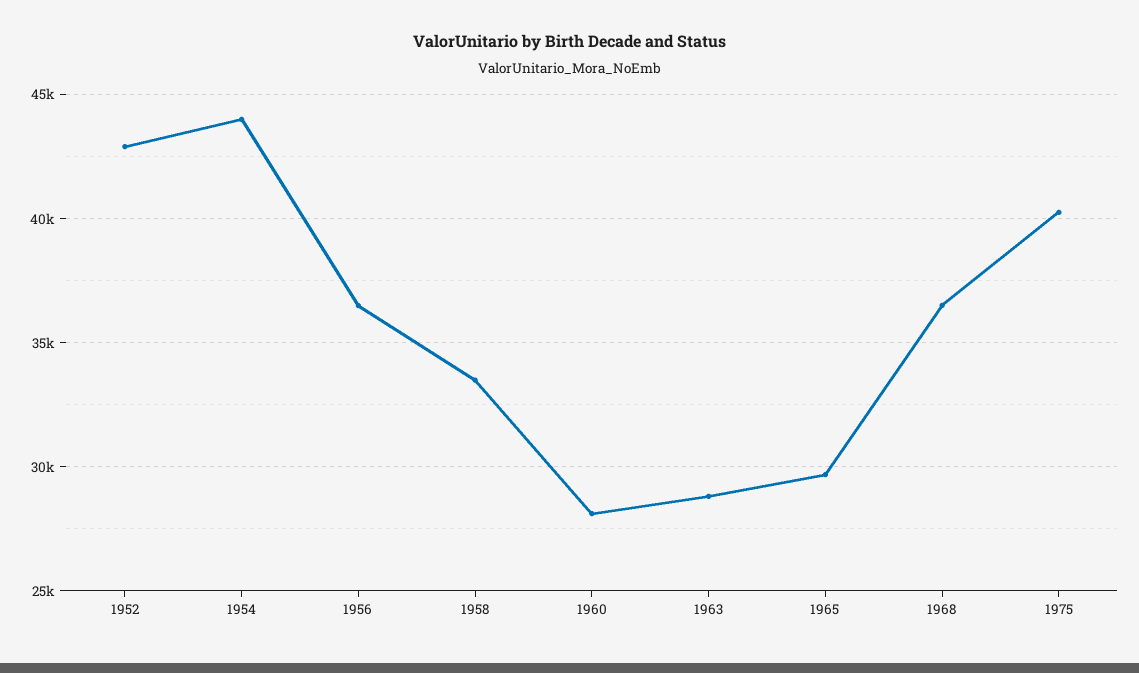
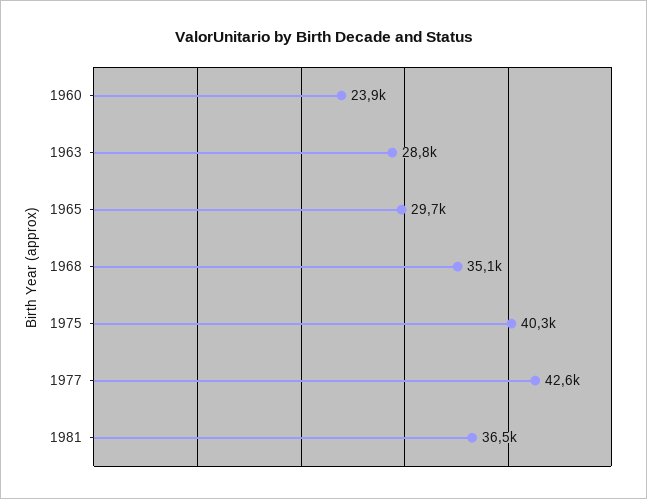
1952: 43000 -> none
1954: 44000 -> none
1956: 36500 -> none
1958: 33500 -> none
1960: 28000 -> 23900
1968: 36500 -> 35100
1977: none -> 42600
1981: none -> 36500

